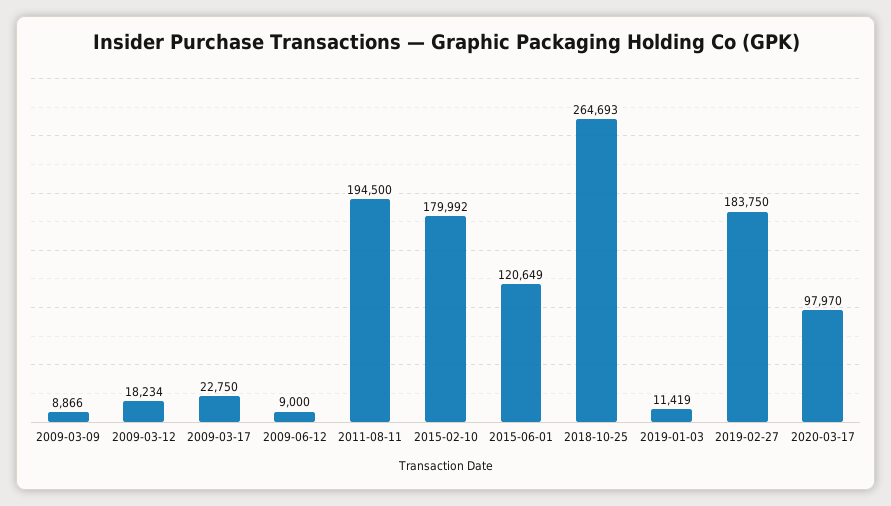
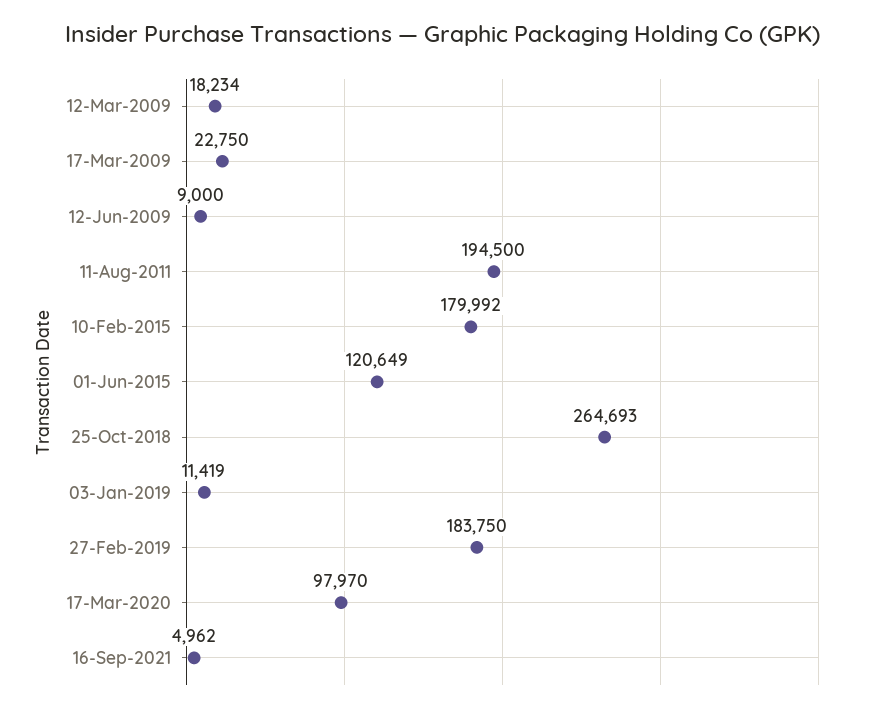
2009-03-09: 8866 -> none
16-Sep-2021: none -> 4962

